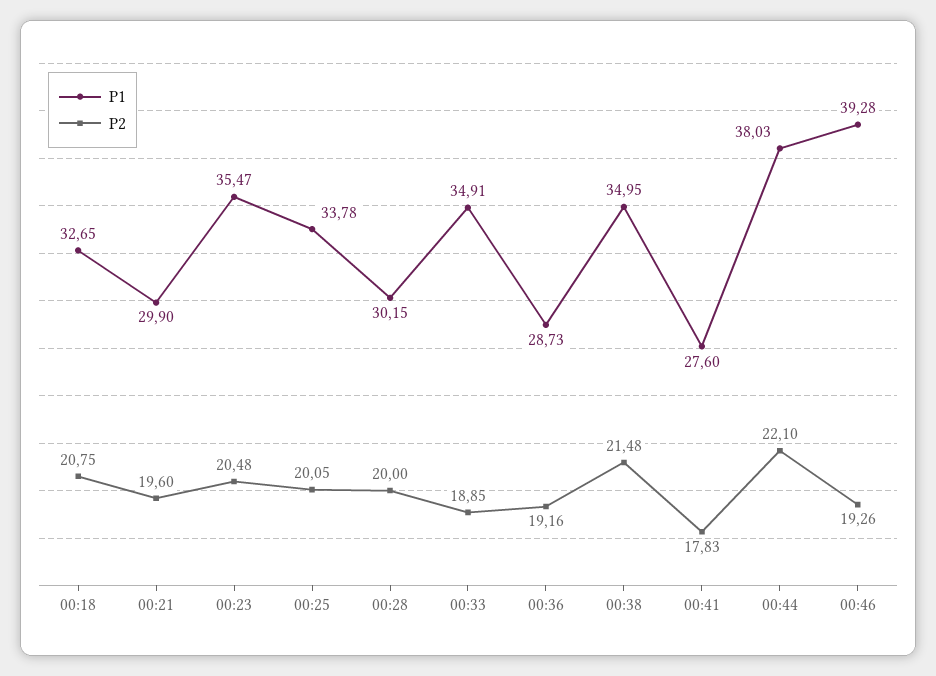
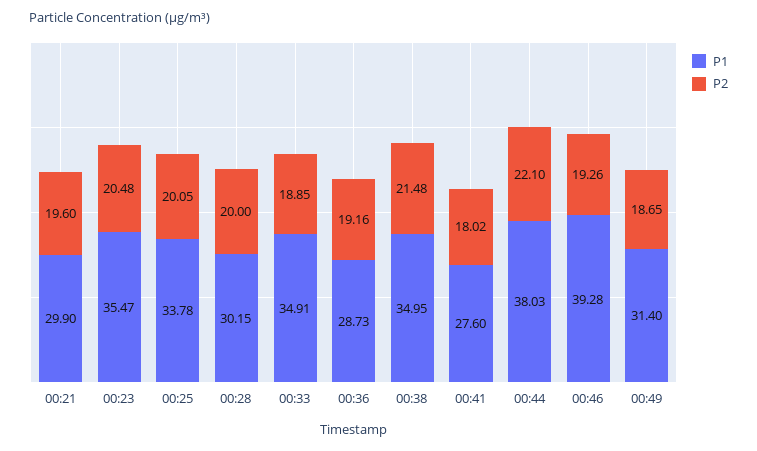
P1, 00:18: 32.65 -> none
P2, 00:18: 20.75 -> none
P2, 00:41: 17.83 -> 18.02
P1, 00:49: none -> 31.4
P2, 00:49: none -> 18.65

